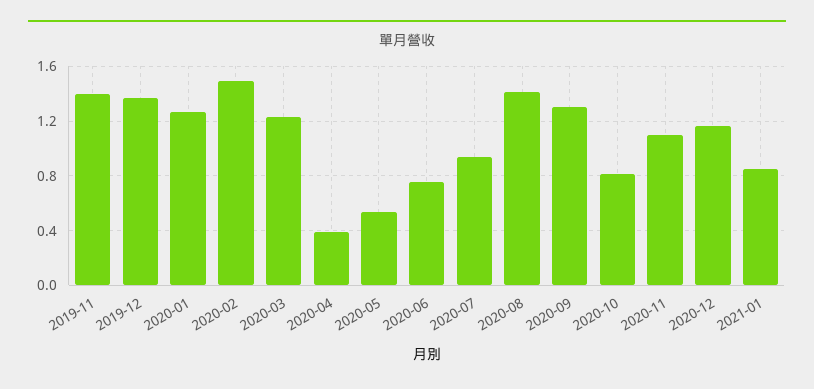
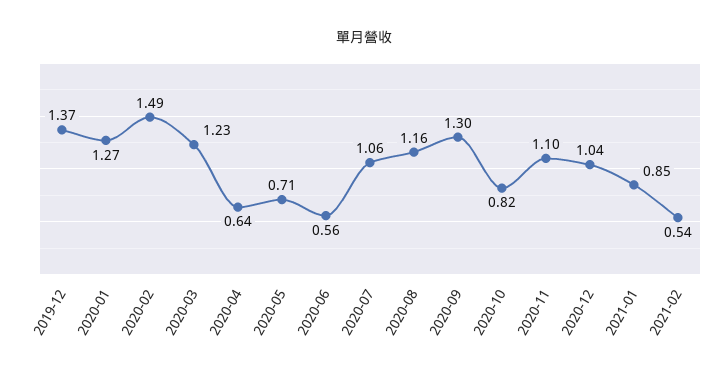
2019-11: 1.4 -> none
2020-04: 0.4 -> 0.64
2020-05: 0.55 -> 0.71
2020-06: 0.75 -> 0.56
2020-07: 0.95 -> 1.06
2020-08: 1.4 -> 1.16
2020-12: 1.15 -> 1.04
2021-02: none -> 0.54

